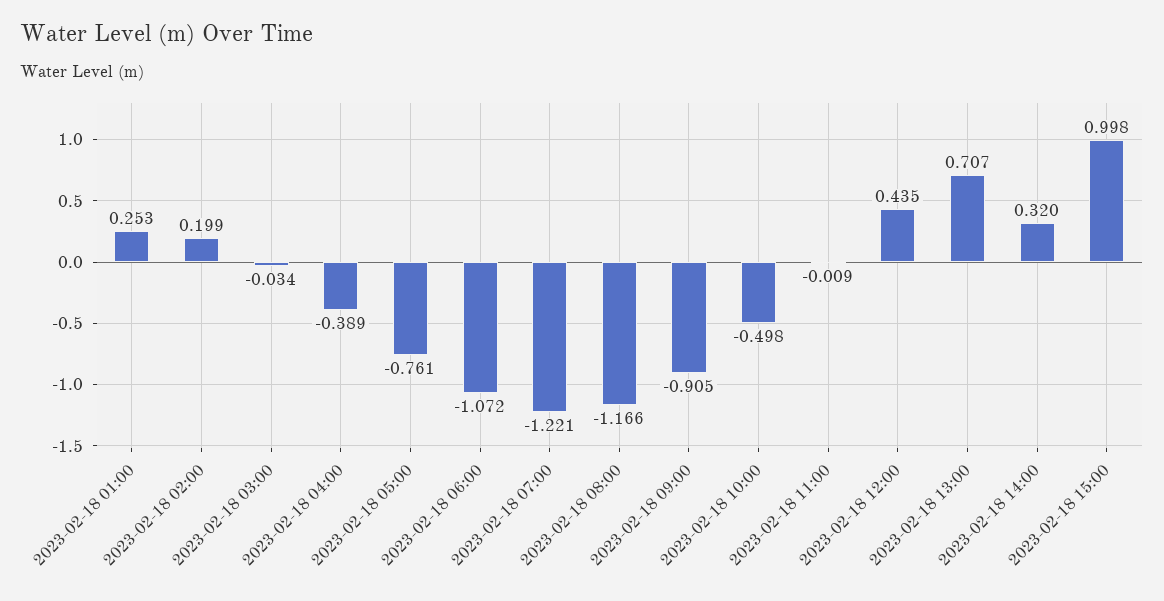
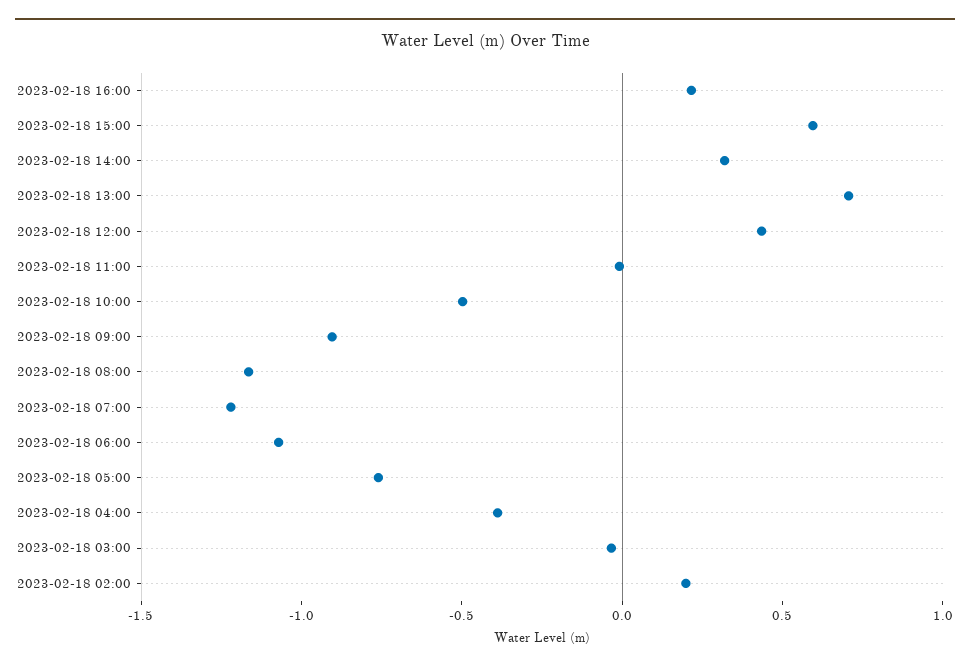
2023-02-18 01:00: 0.253 -> none
2023-02-18 15:00: 0.998 -> 0.6
2023-02-18 16:00: none -> 0.2

